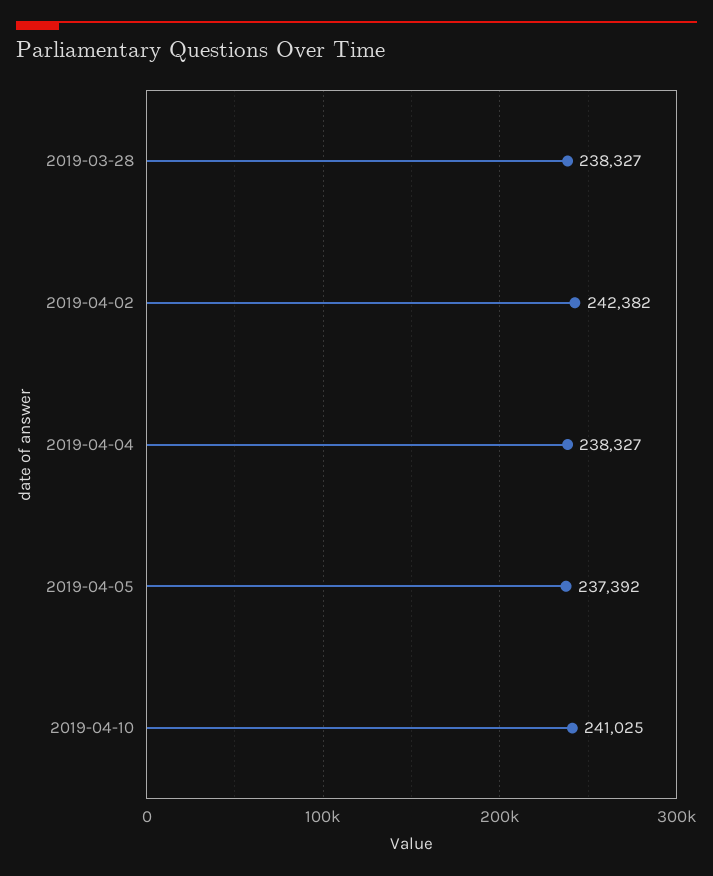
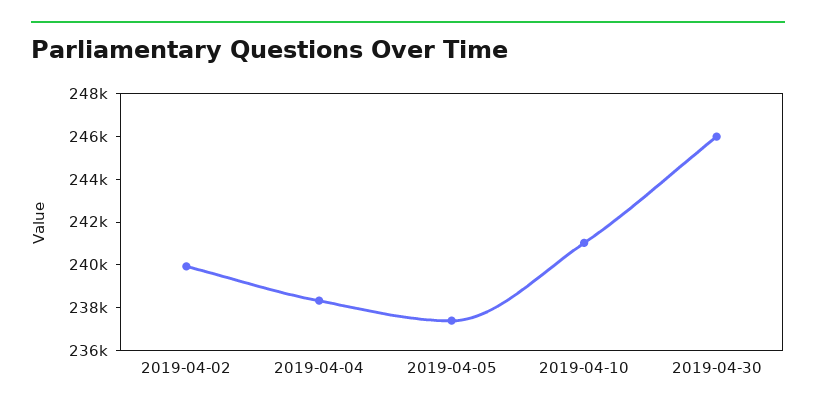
2019-03-28: 238327 -> none
2019-04-02: 242382 -> 240000
2019-04-30: none -> 246000

